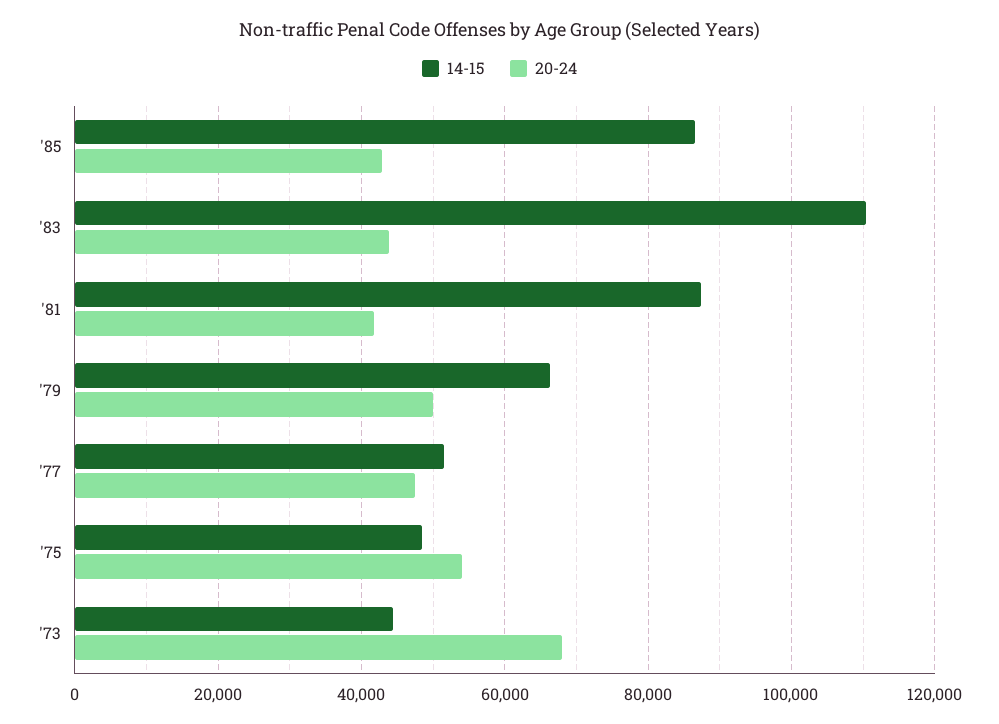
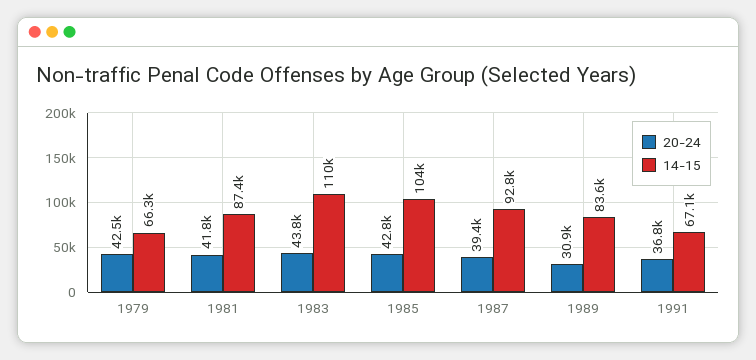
14-15, '85: 86000 -> 104000
20-24, '79: 50000 -> 42500
14-15, '77: 52000 -> none
20-24, '77: 48000 -> none
14-15, '75: 48000 -> none
20-24, '75: 54000 -> none
14-15, '73: 44000 -> none
20-24, '73: 68000 -> none
20-24, 1987: none -> 39400
14-15, 1987: none -> 92800
20-24, 1989: none -> 30900
14-15, 1989: none -> 83600
20-24, 1991: none -> 36800
14-15, 1991: none -> 67100

